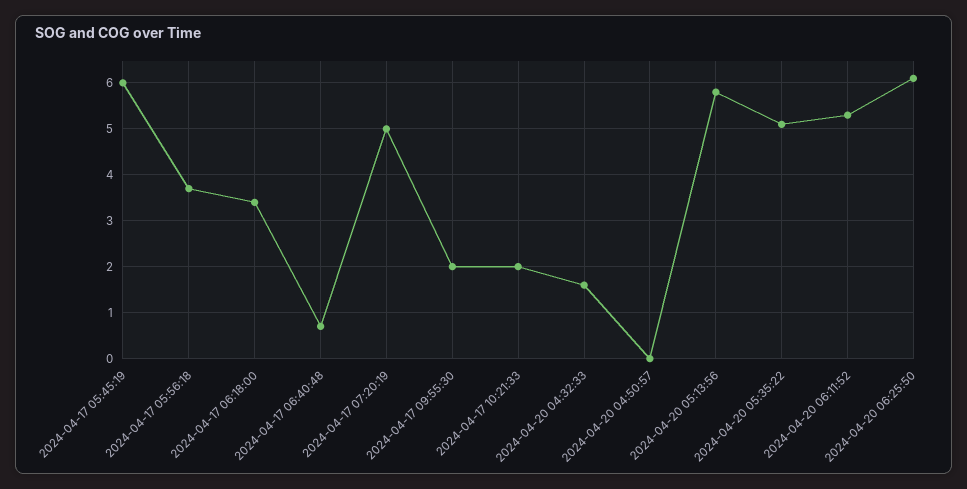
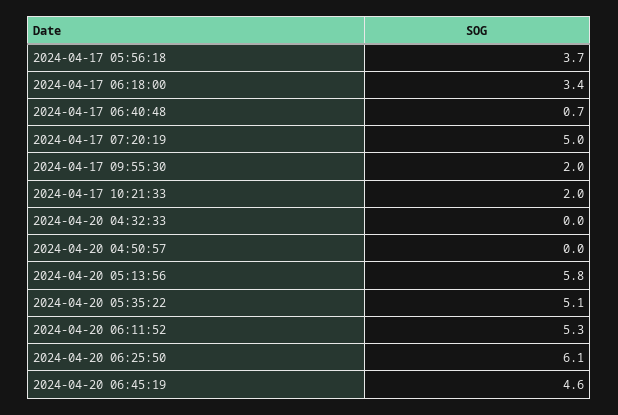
2024-04-17 05:45:19: 6 -> none
2024-04-20 04:32:33: 1.5 -> 0
2024-04-20 06:45:19: none -> 4.6

